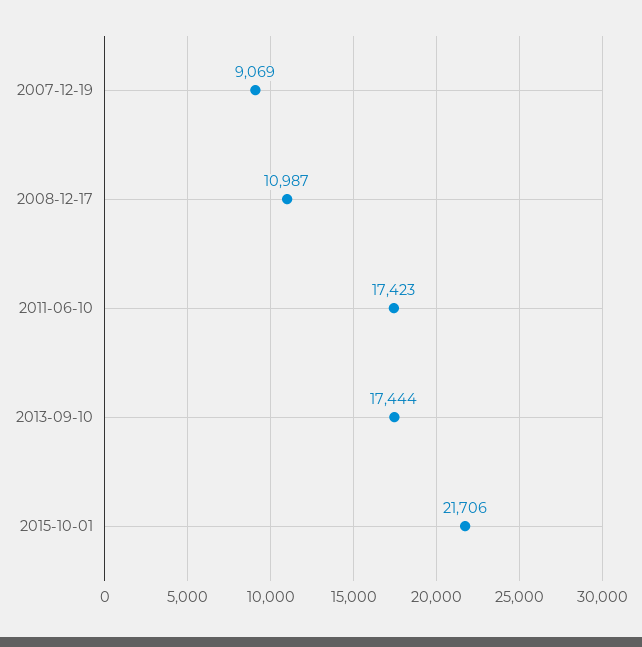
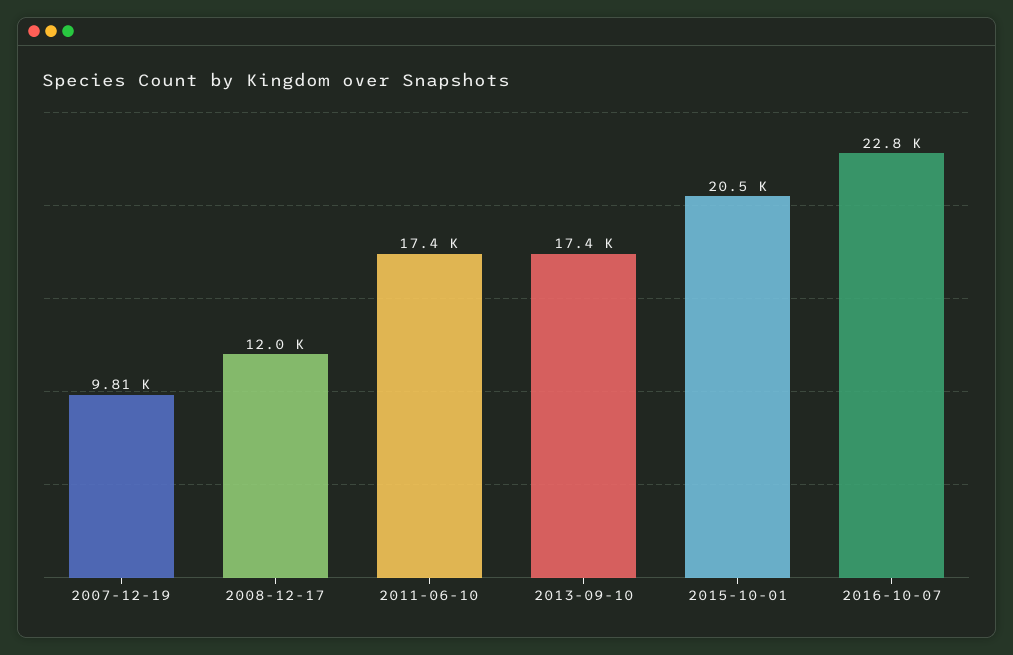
2007-12-19: 9069 -> 9810
2008-12-17: 10987 -> 12000
2015-10-01: 21706 -> 20500
2016-10-07: none -> 22800

